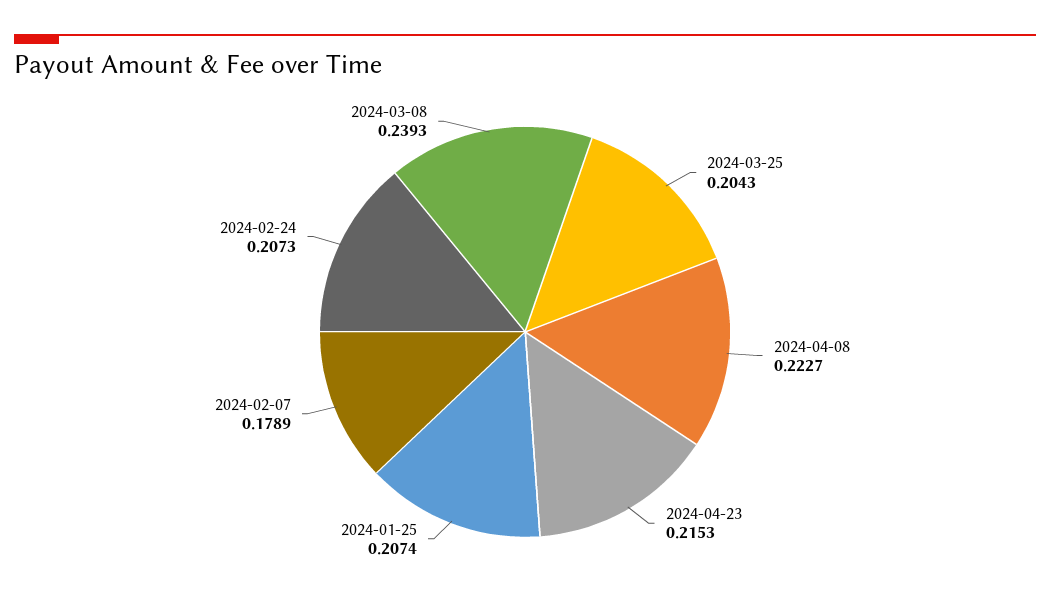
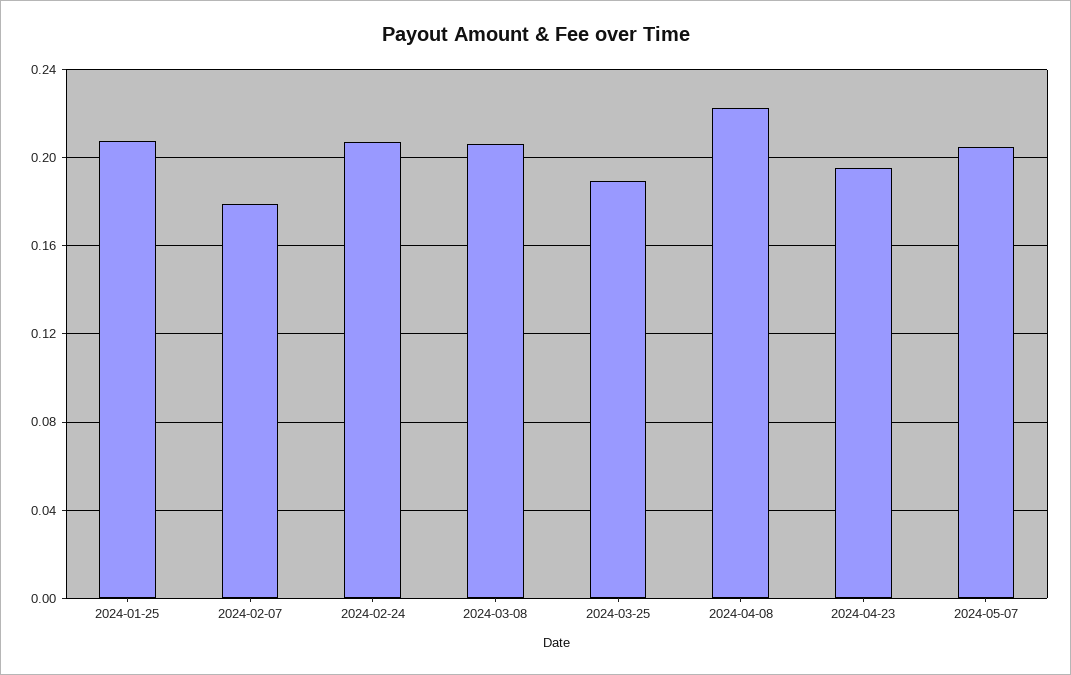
2024-03-25: 0.2043 -> 0.19
2024-04-23: 0.2153 -> 0.195
2024-03-08: 0.2393 -> 0.205
2024-05-07: none -> 0.205

